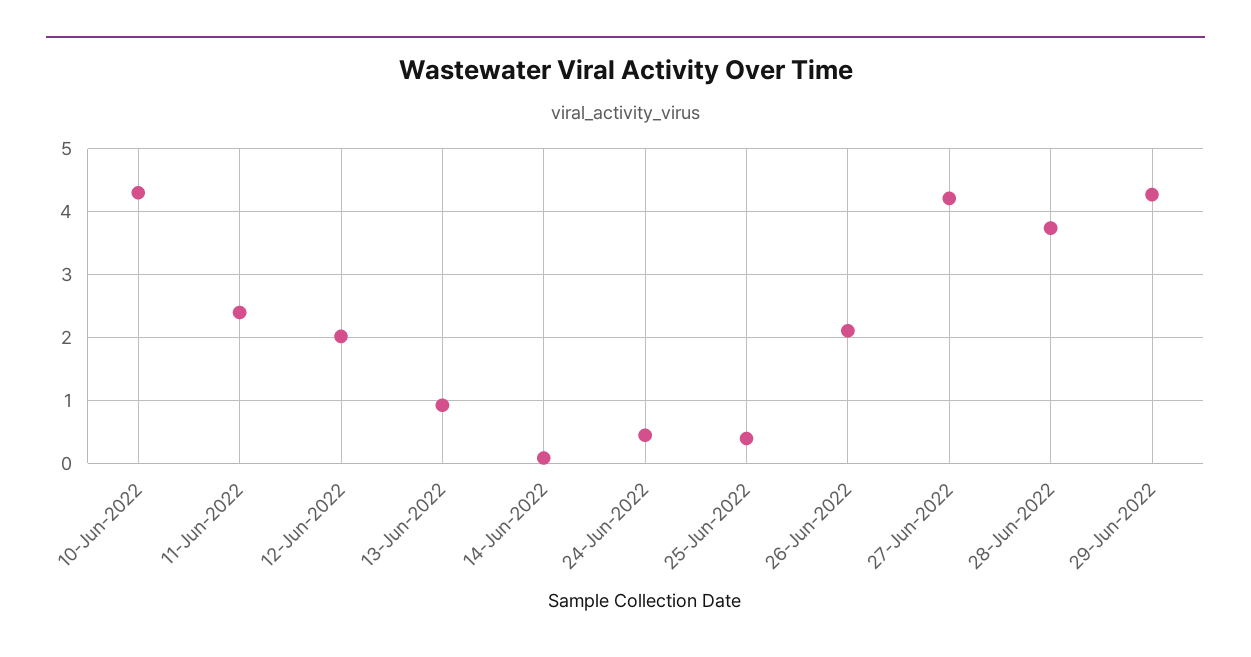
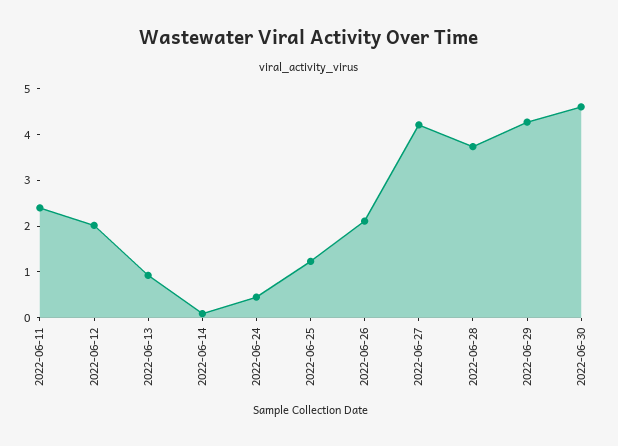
10-Jun-2022: 4.3 -> none
25-Jun-2022: 0.4 -> 1.2
2022-06-30: none -> 4.6

